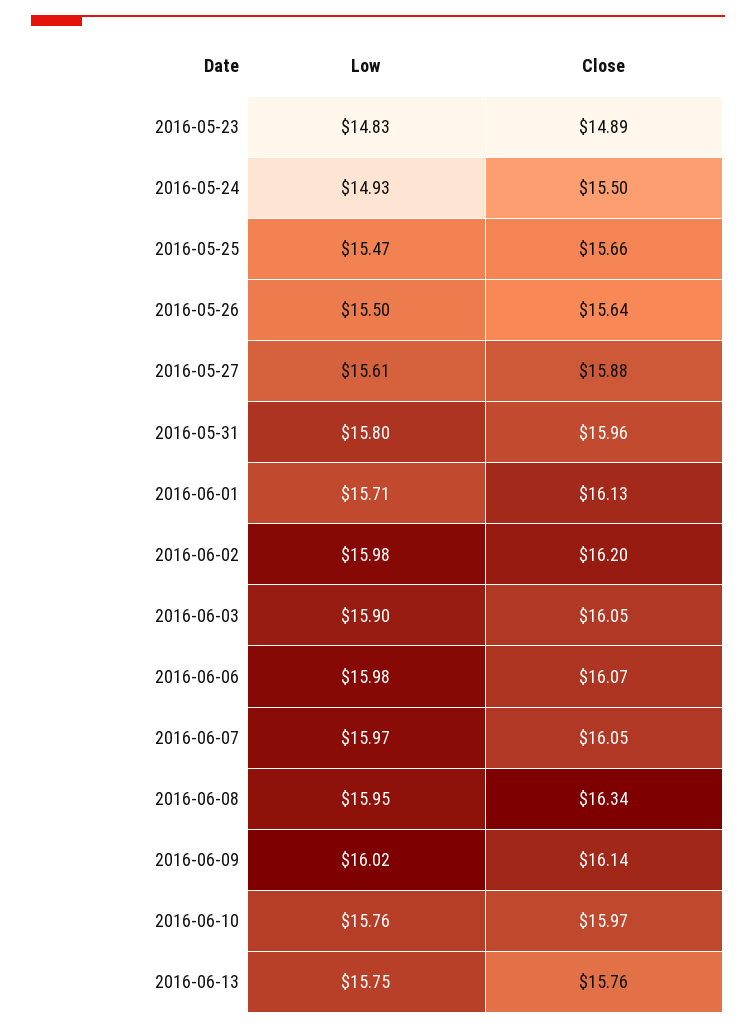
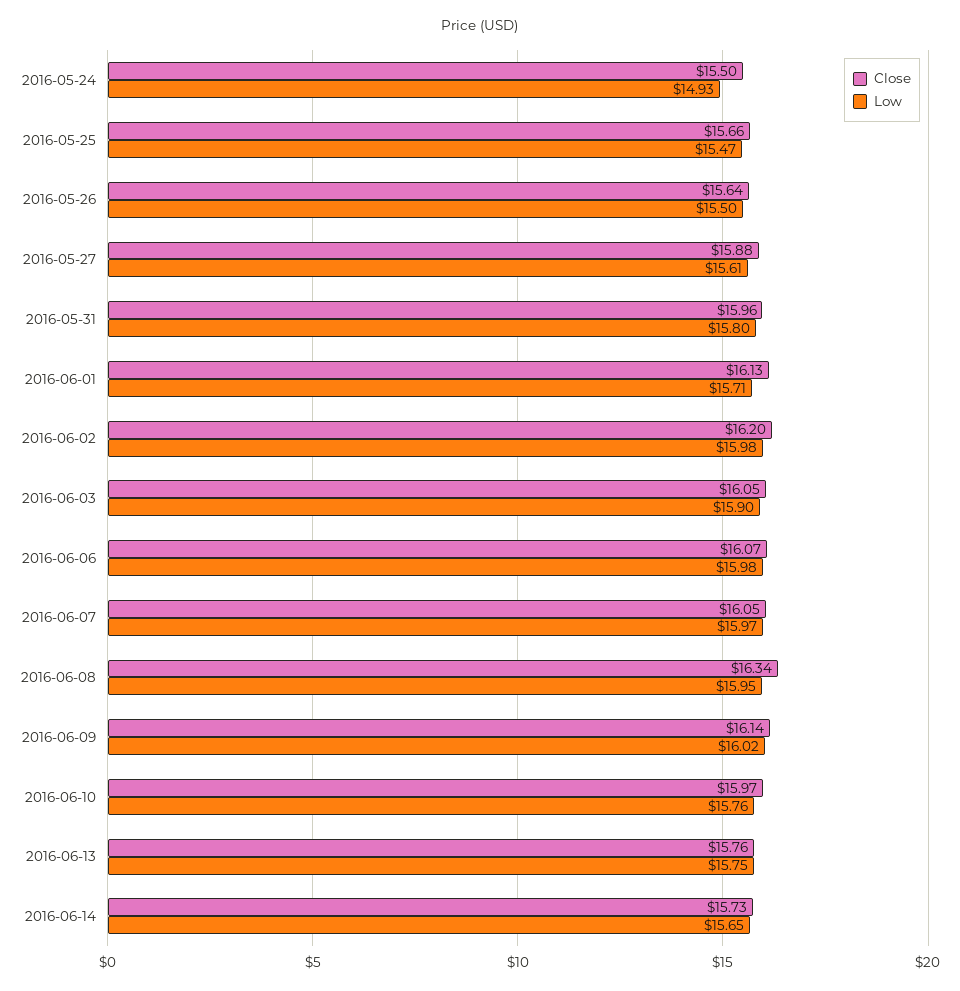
Low, 2016-05-23: 14.83 -> none
Close, 2016-05-23: 14.89 -> none
Close, 2016-06-14: none -> 15.73
Low, 2016-06-14: none -> 15.65

